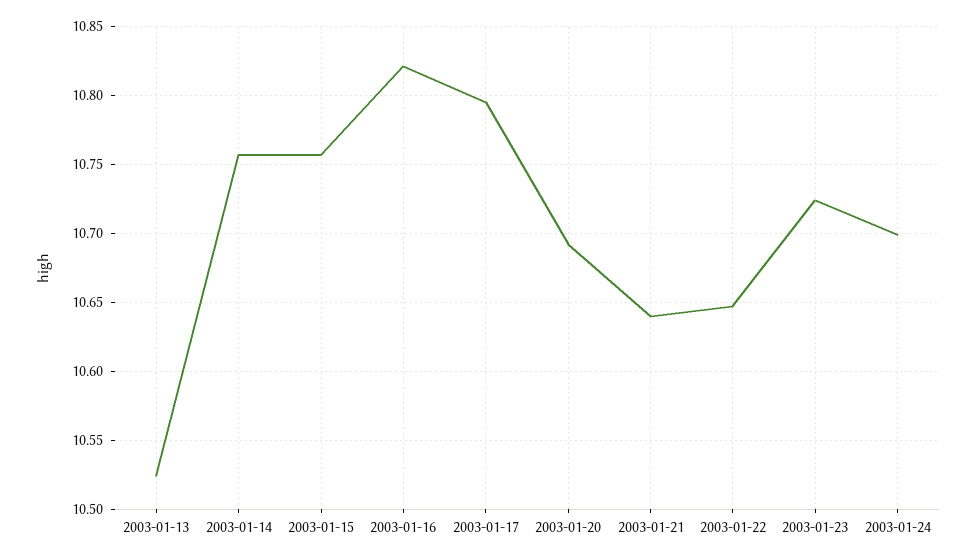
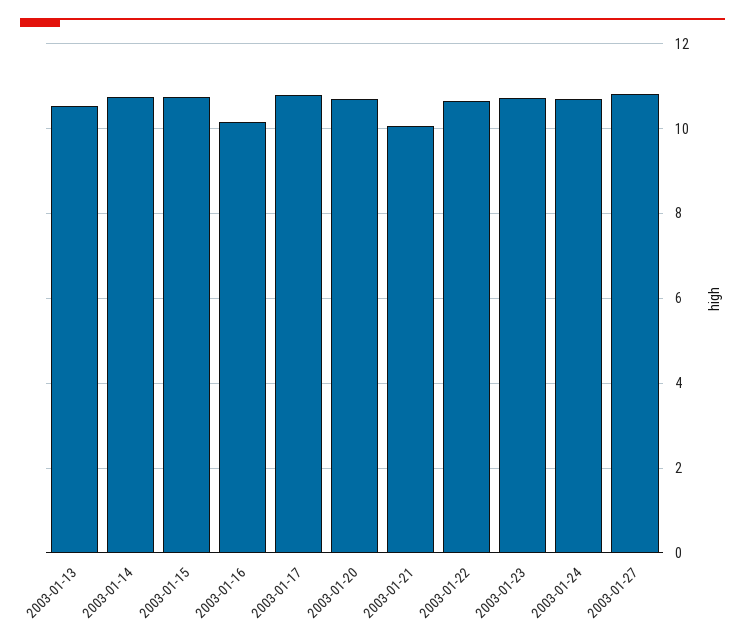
2003-01-16: 10.82 -> 10.2
2003-01-21: 10.64 -> 10
2003-01-27: none -> 10.8

